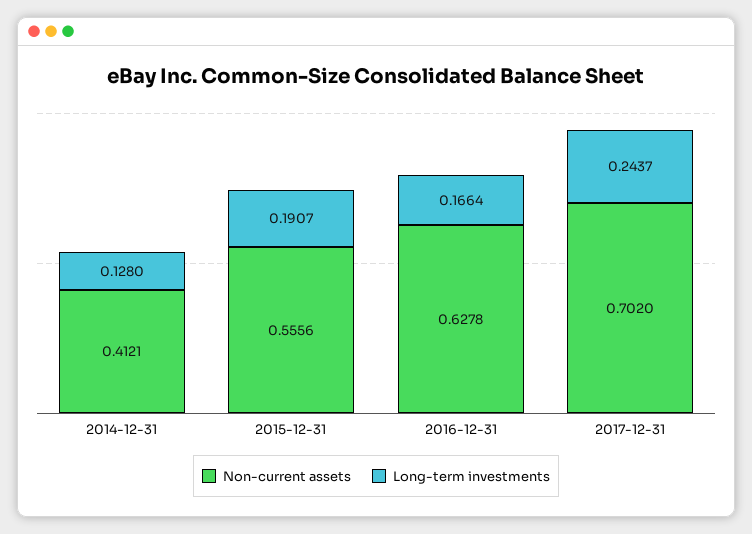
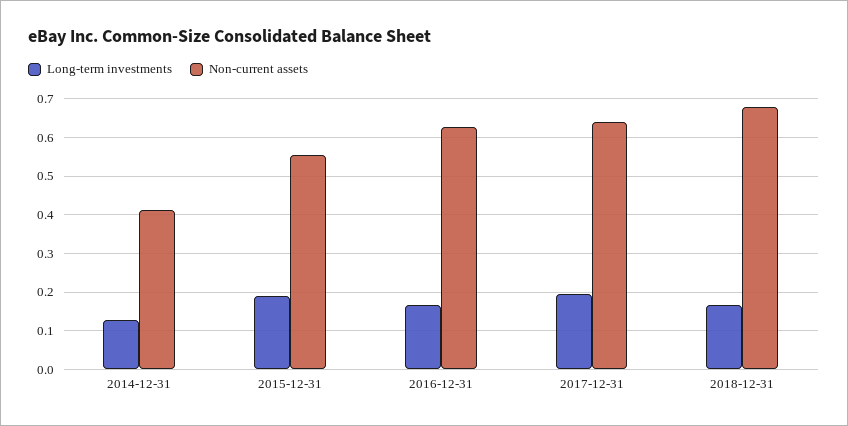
Non-current assets, 2017-12-31: 0.702 -> 0.64
Long-term investments, 2017-12-31: 0.2437 -> 0.2
Long-term investments, 2018-12-31: none -> 0.16
Non-current assets, 2018-12-31: none -> 0.68

